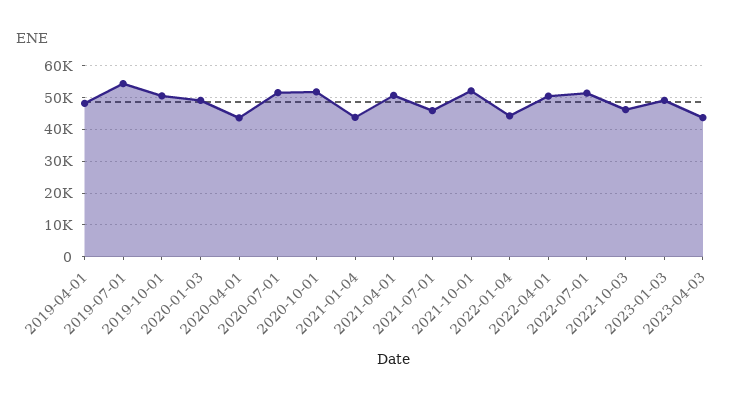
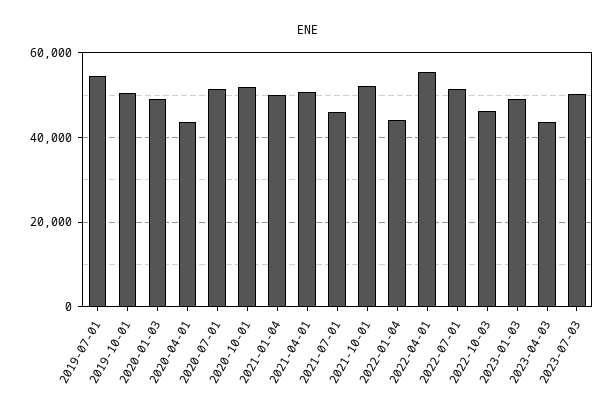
2019-04-01: 48000 -> none
2021-01-04: 44000 -> 50000
2022-04-01: 50000 -> 56000
2023-07-03: none -> 50000

